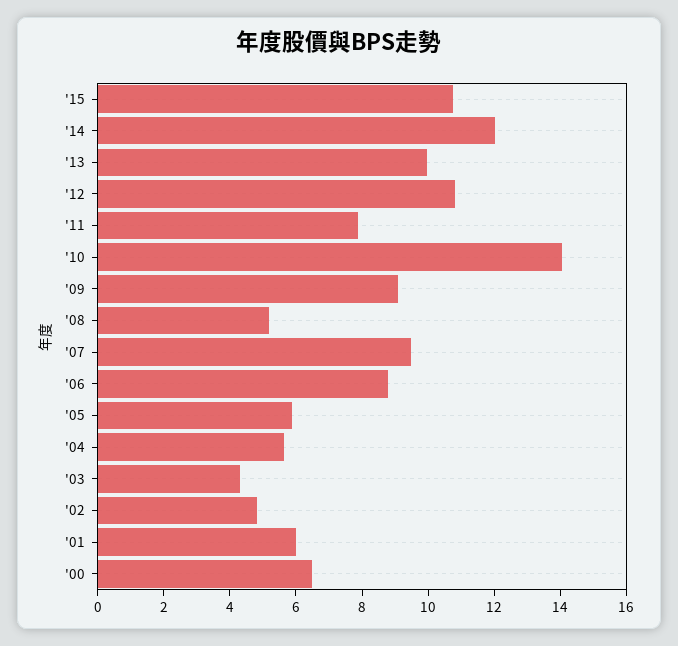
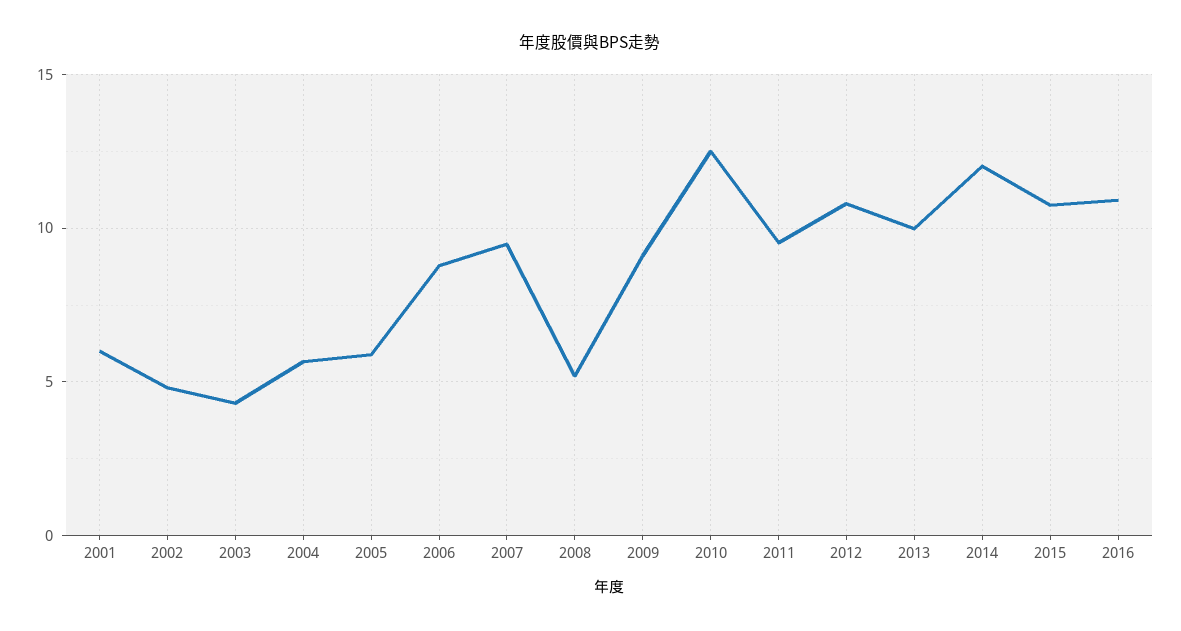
'11: 8 -> 9.5
'10: 14 -> 12.5
'00: 6.5 -> none
2016: none -> 11

